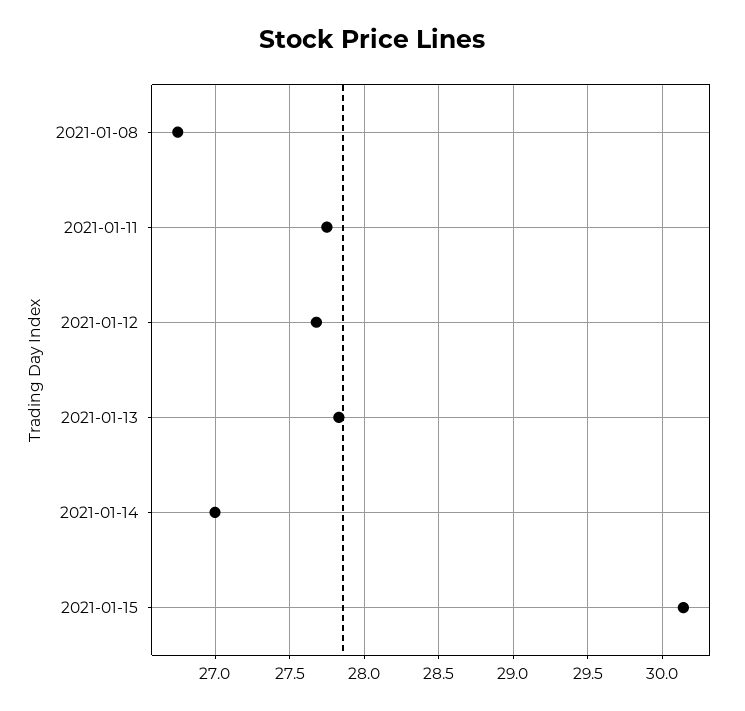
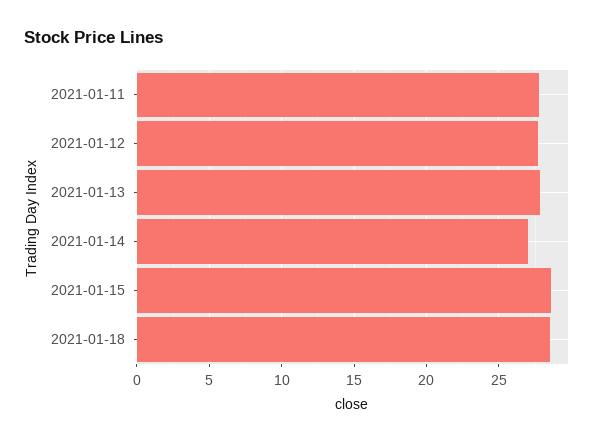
2021-01-08: 26.75 -> none
2021-01-15: 30.15 -> 28.5
2021-01-18: none -> 28.5

